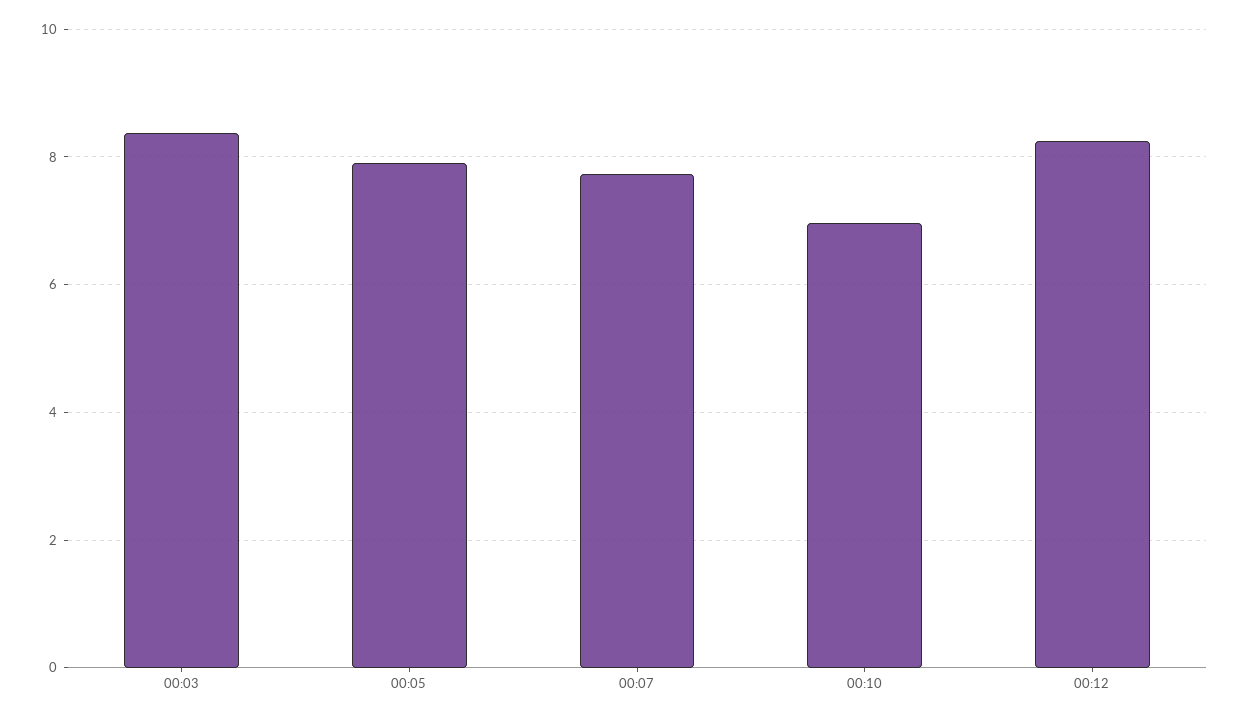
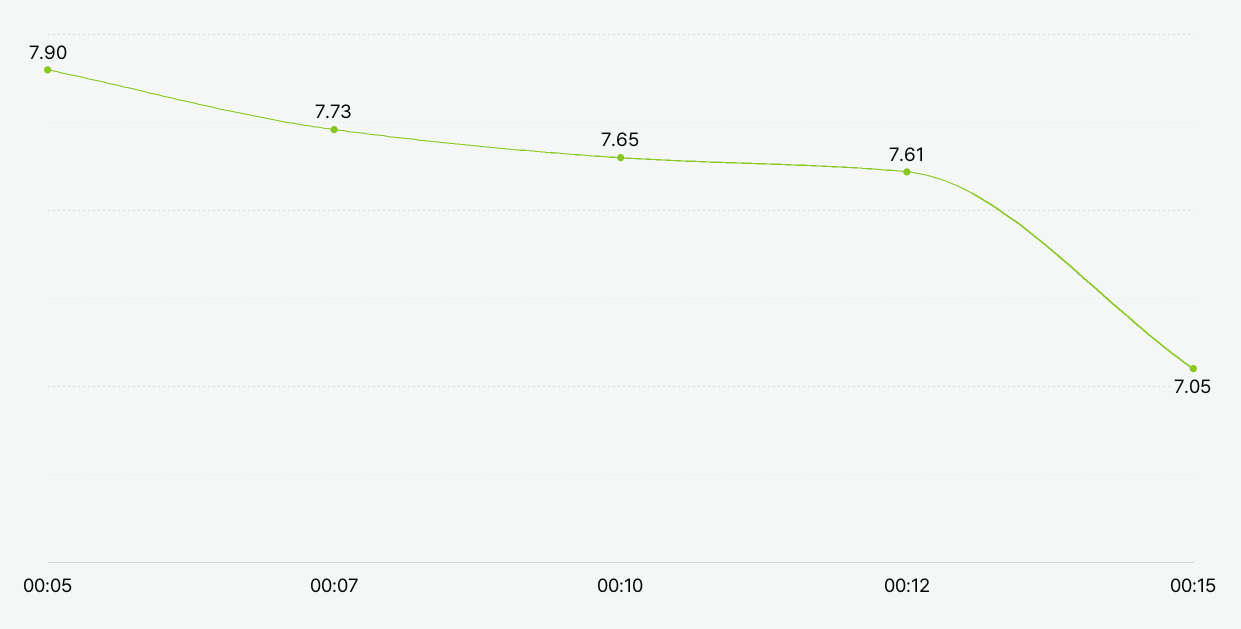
00:03: 8.4 -> none
00:10: 7 -> 7.65
00:12: 8.2 -> 7.61
00:15: none -> 7.05

